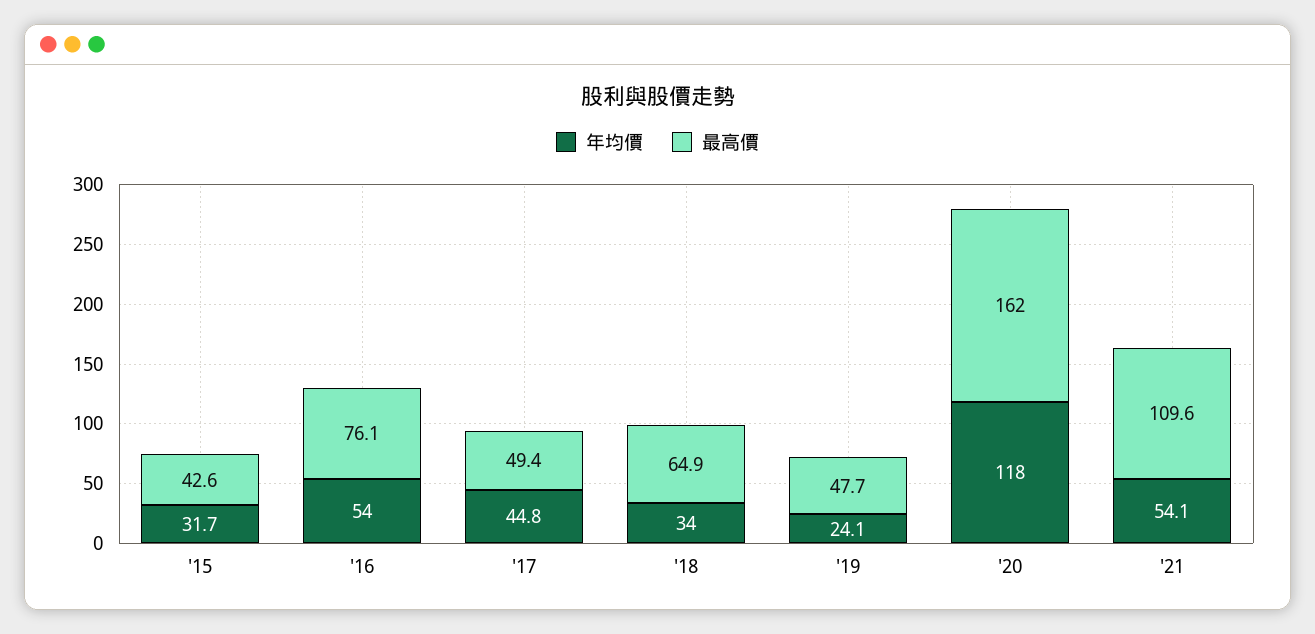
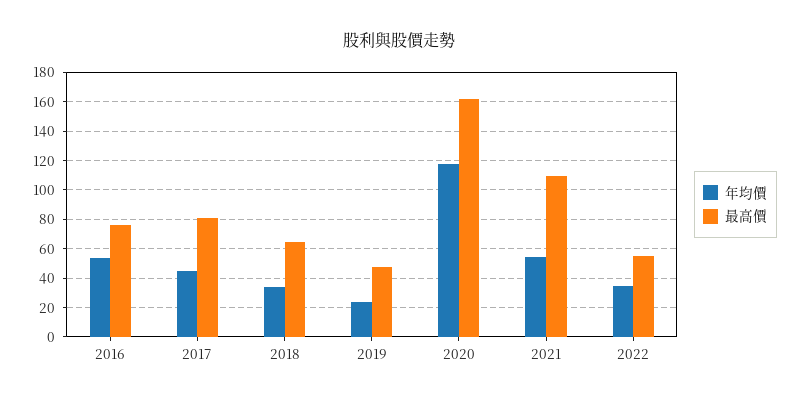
年均價, '15: 31.7 -> none
最高價, '15: 42.6 -> none
最高價, '17: 49.4 -> 80
年均價, 2022: none -> 35
最高價, 2022: none -> 55

